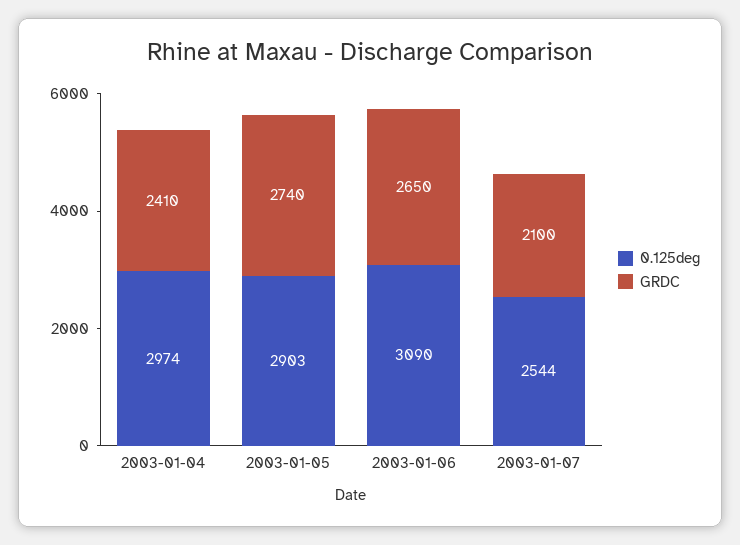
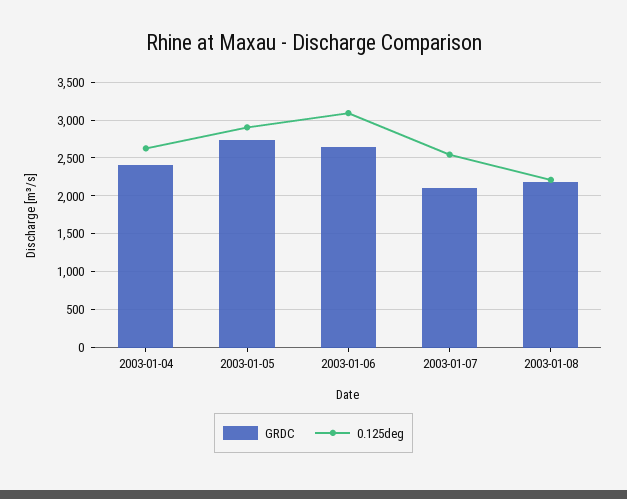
0.125deg, 2003-01-04: 2974 -> 2600
GRDC, 2003-01-08: none -> 2200
0.125deg, 2003-01-08: none -> 2200

